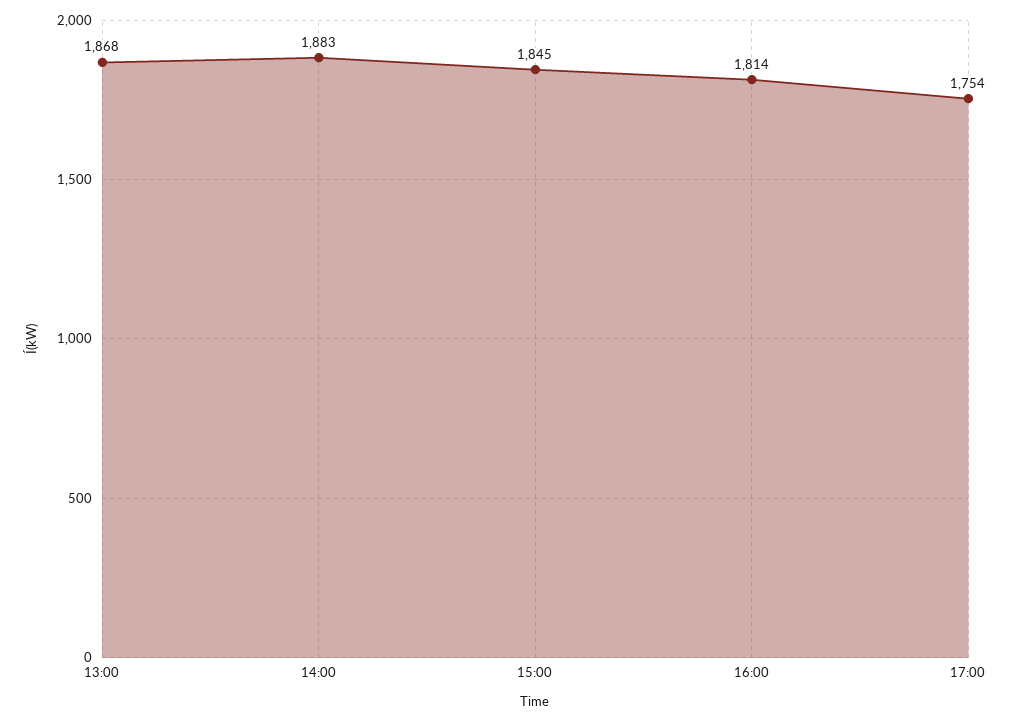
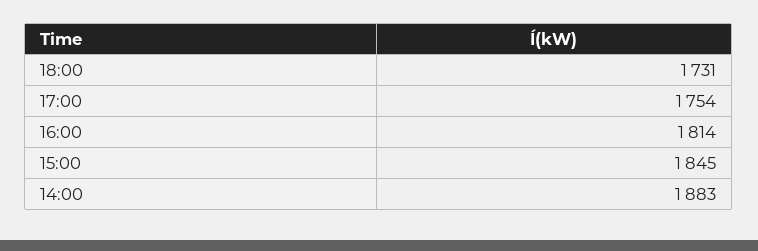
13:00: 1868 -> none
18:00: none -> 1731

